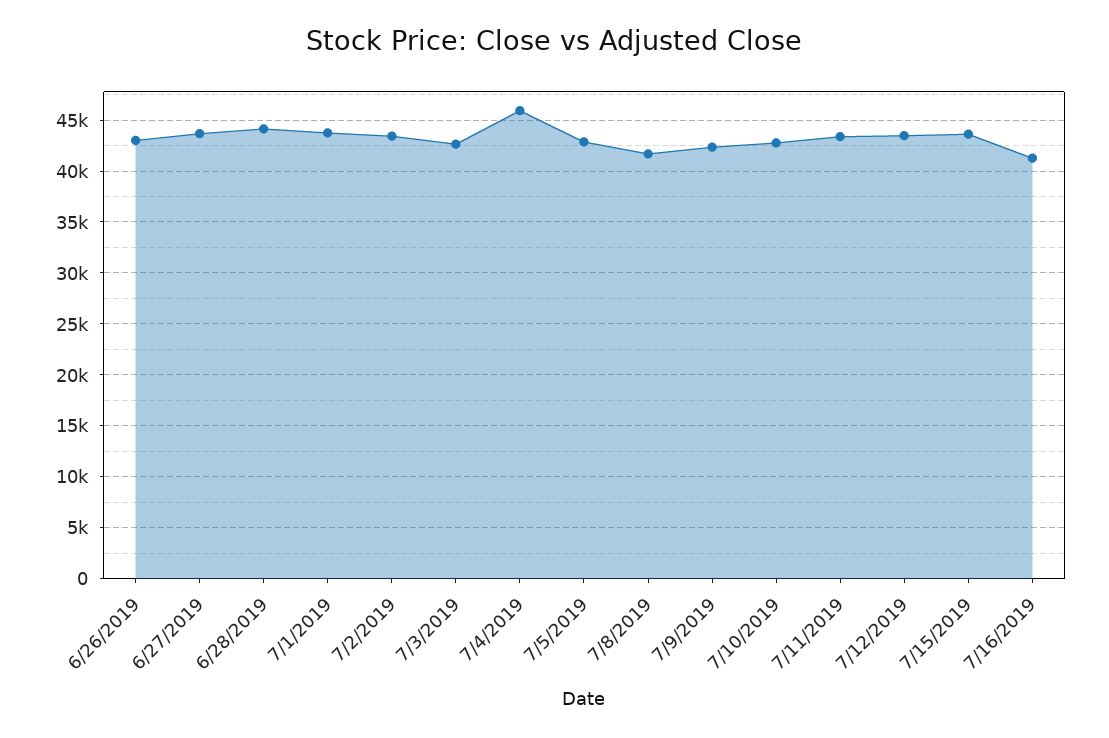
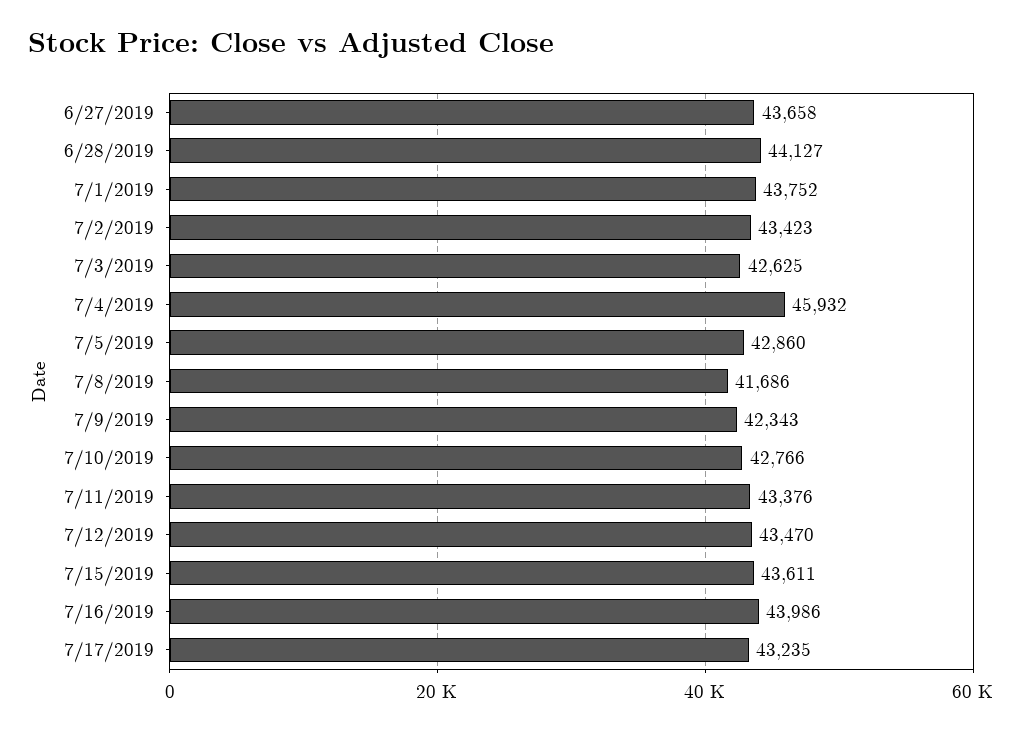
6/26/2019: 43000 -> none
7/16/2019: 41000 -> 43986
7/17/2019: none -> 43235

